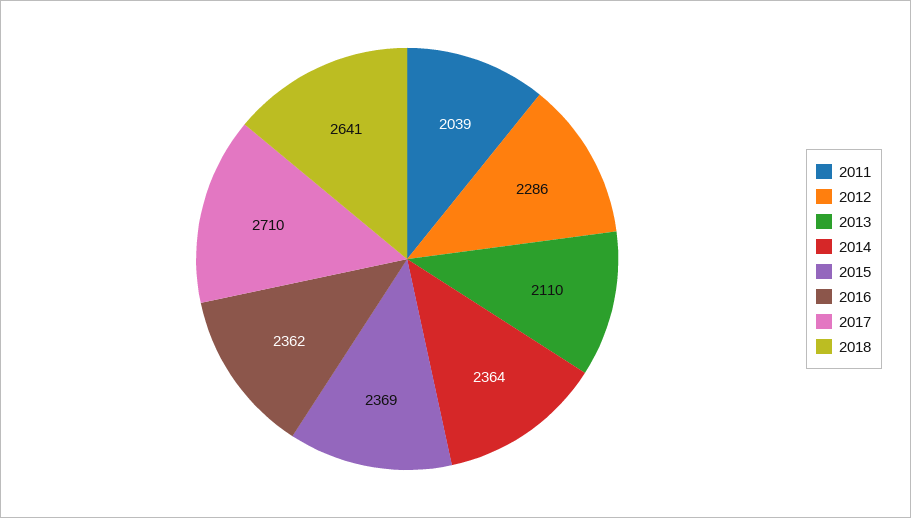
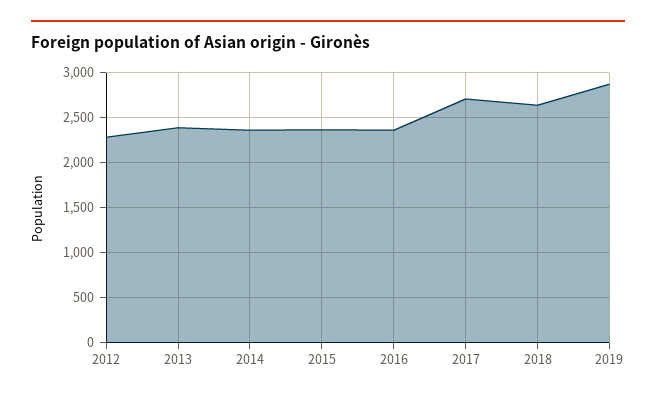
2011: 2039 -> none
2013: 2110 -> 2400
2019: none -> 2900

